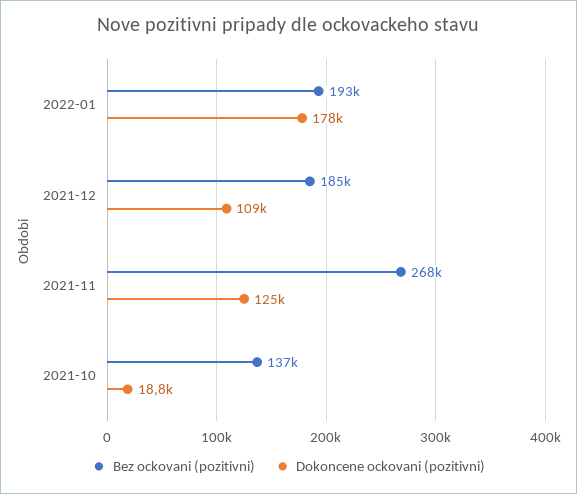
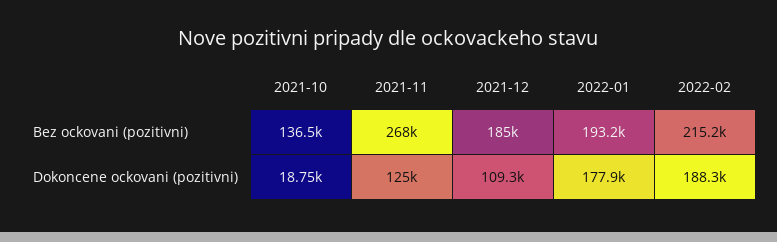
Bez ockovani (pozitivni), 2022-02: none -> 215200
Dokoncene ockovani (pozitivni), 2022-02: none -> 188300

